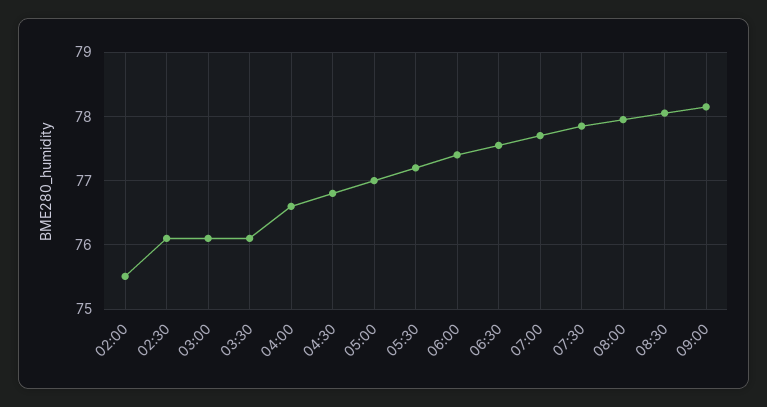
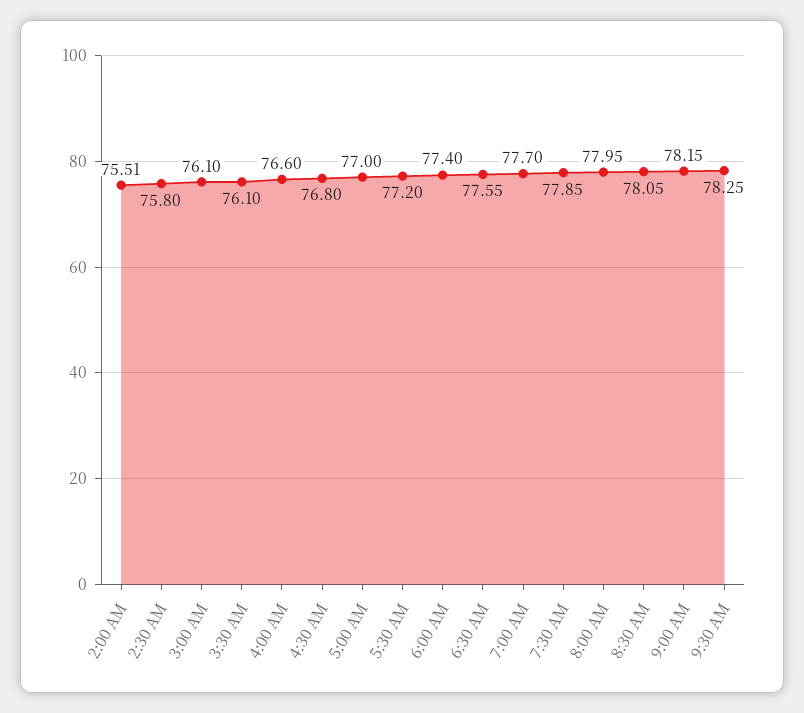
02:30: 76.1 -> 75.8
9:30 AM: none -> 78.25

